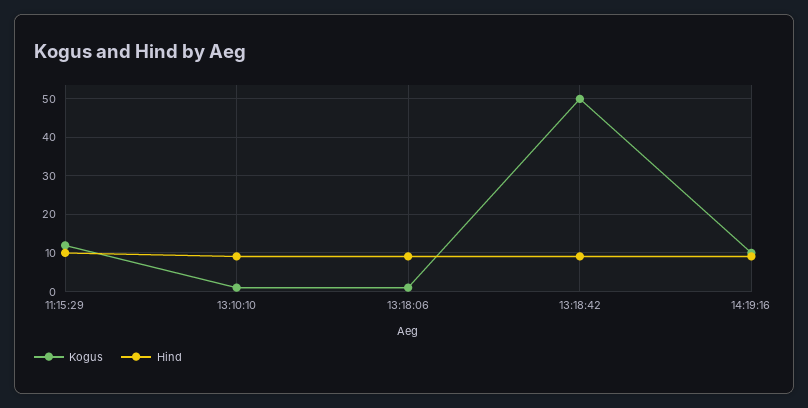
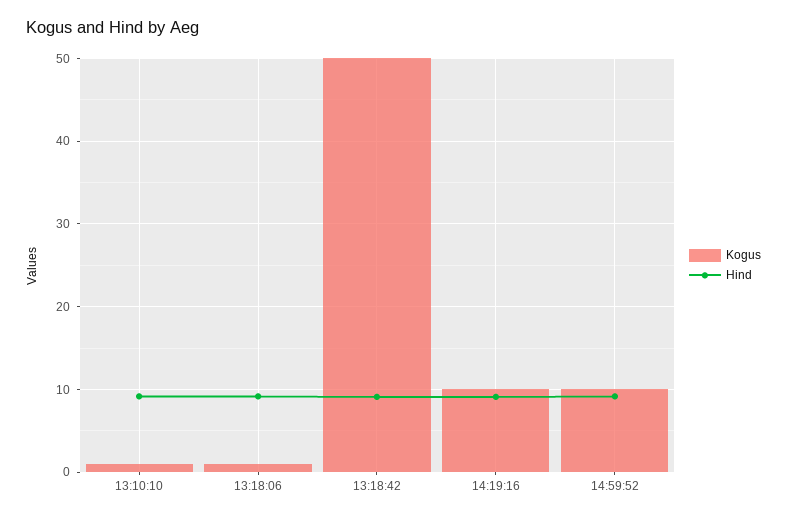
Kogus, 11:15:29: 12 -> none
Hind, 11:15:29: 10 -> none
Kogus, 14:59:52: none -> 10
Hind, 14:59:52: none -> 9

